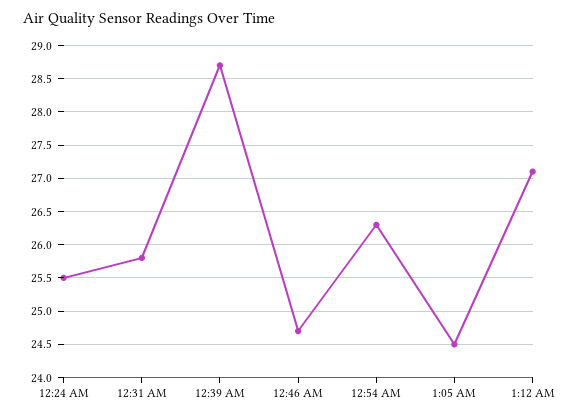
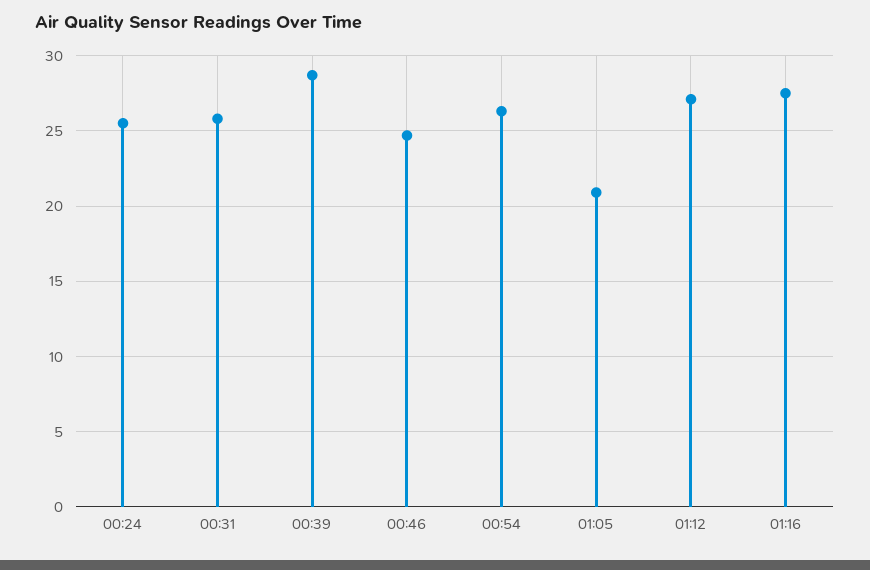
1:05 AM: 24.5 -> 21
01:16: none -> 27.5

